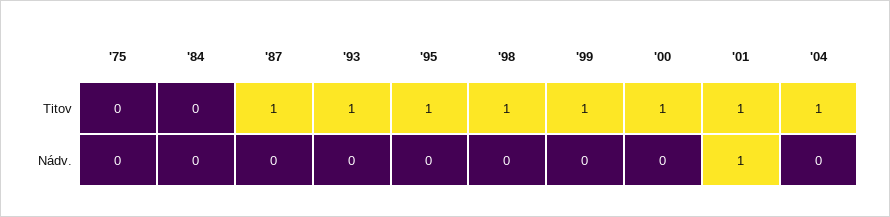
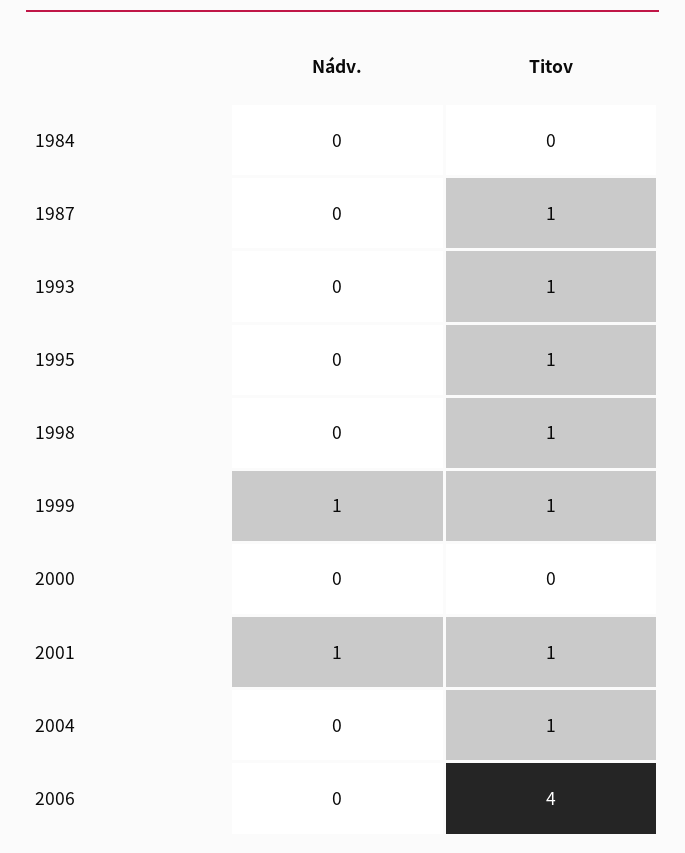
'75, Titov: 0 -> none
'00, Titov: 1 -> 0
'75, Nádv.: 0 -> none
'99, Nádv.: 0 -> 1
2006, Nádv.: none -> 0
2006, Titov: none -> 4

